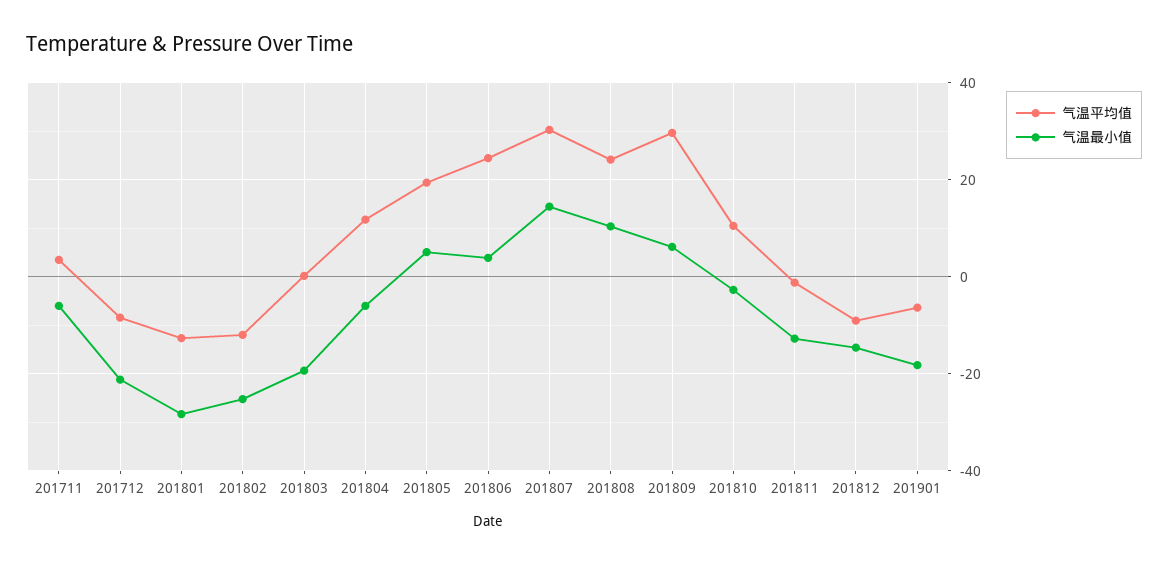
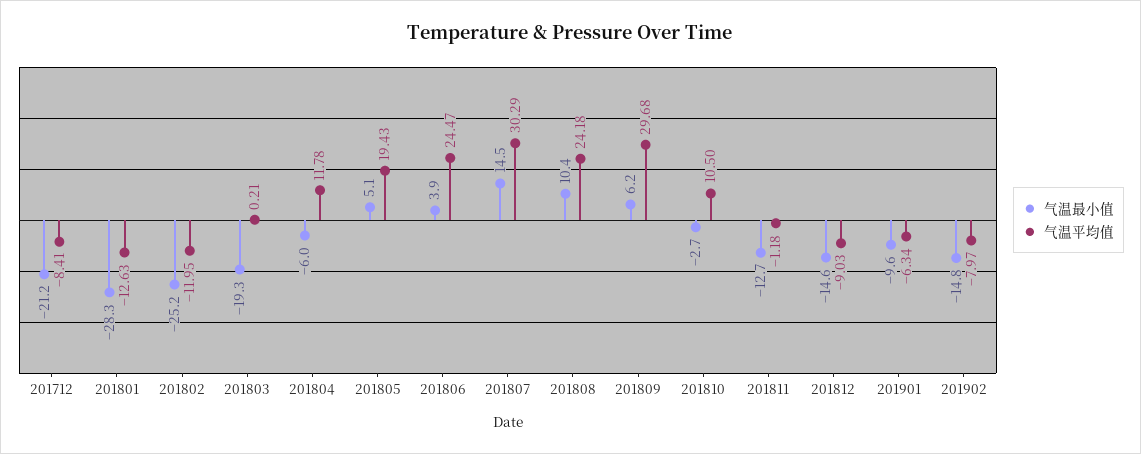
气温平均值, 201711: 4 -> none
气温最小值, 201711: -6 -> none
气温最小值, 201901: -18 -> -9.6
气温最小值, 201902: none -> -14.8
气温平均值, 201902: none -> -7.97

